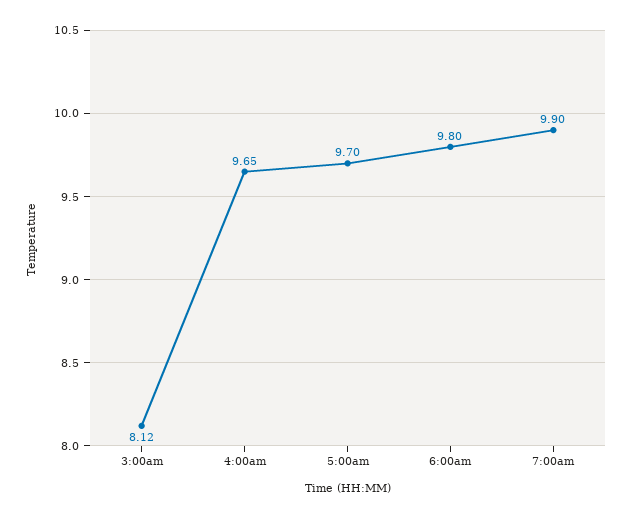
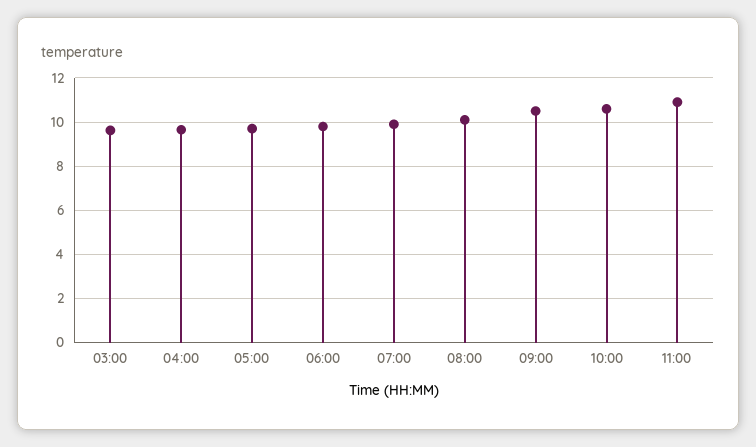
3:00am: 8.12 -> 9.5
08:00: none -> 10
09:00: none -> 10.5
10:00: none -> 10.5
11:00: none -> 11

